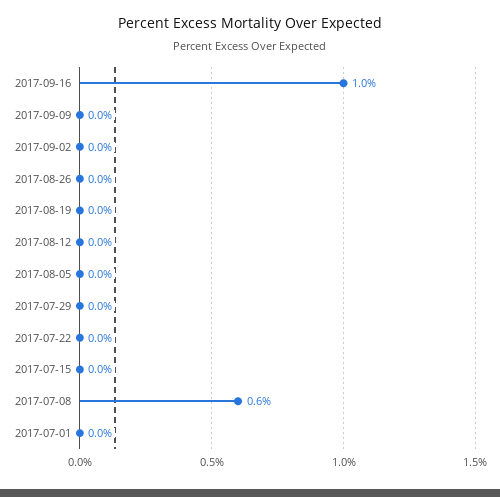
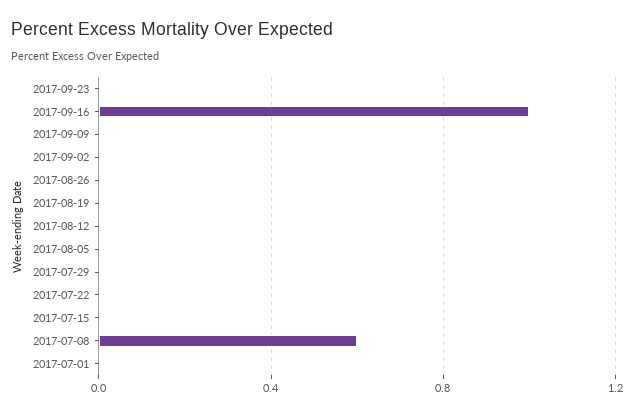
2017-09-23: none -> 0

